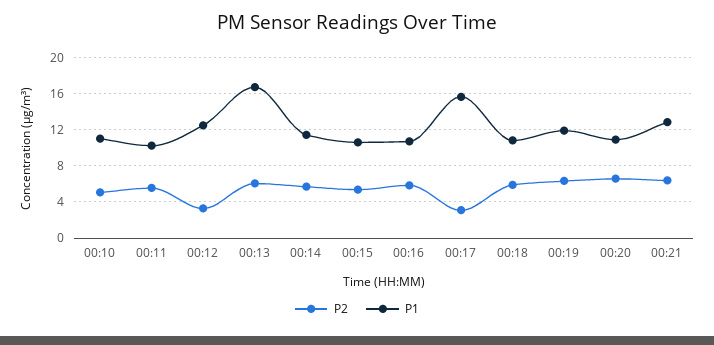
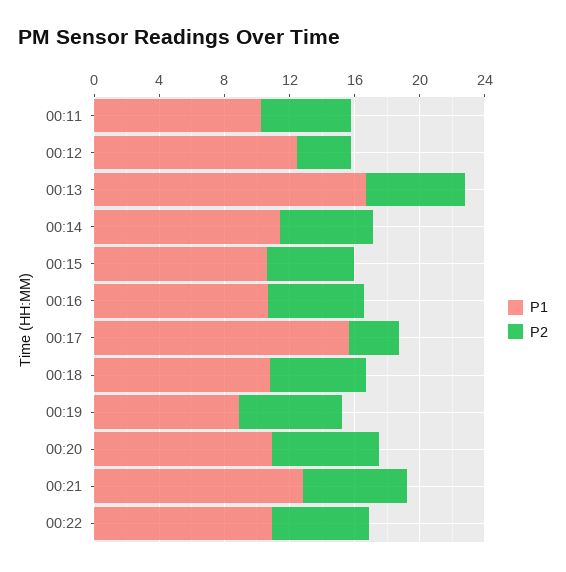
P2, 00:10: 5 -> none
P1, 00:10: 11 -> none
P1, 00:19: 12 -> 9
P1, 00:22: none -> 11
P2, 00:22: none -> 6

